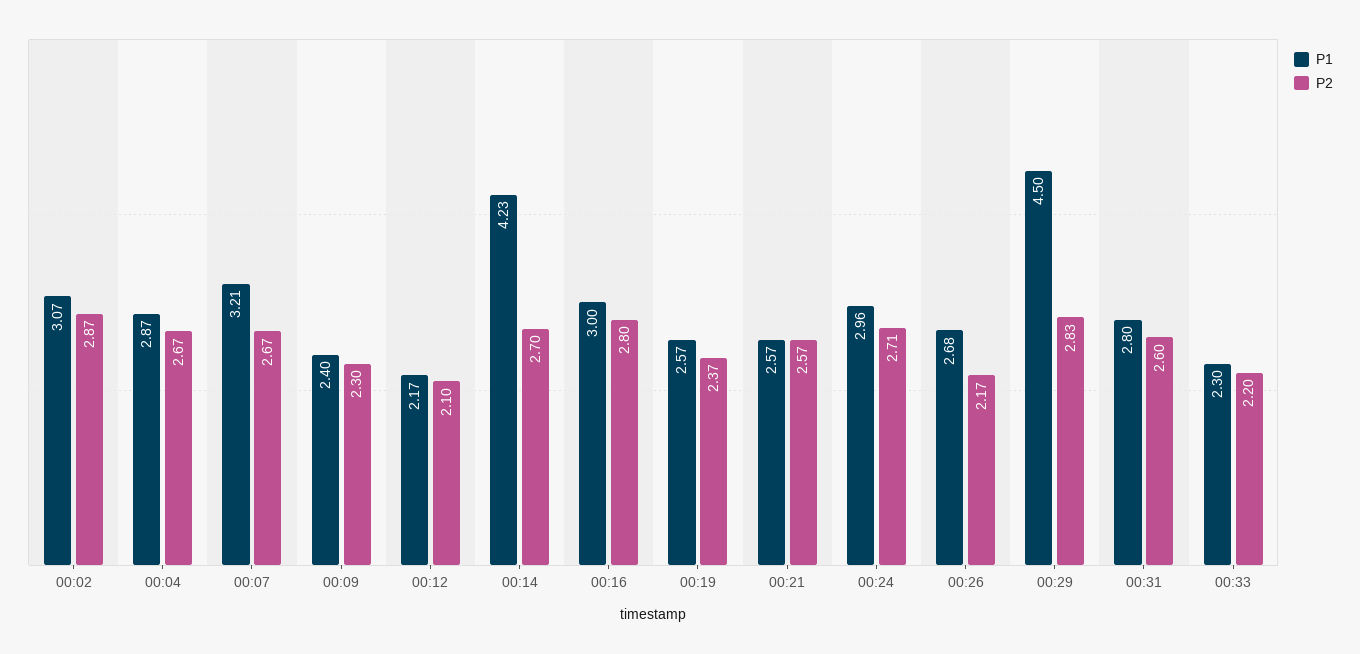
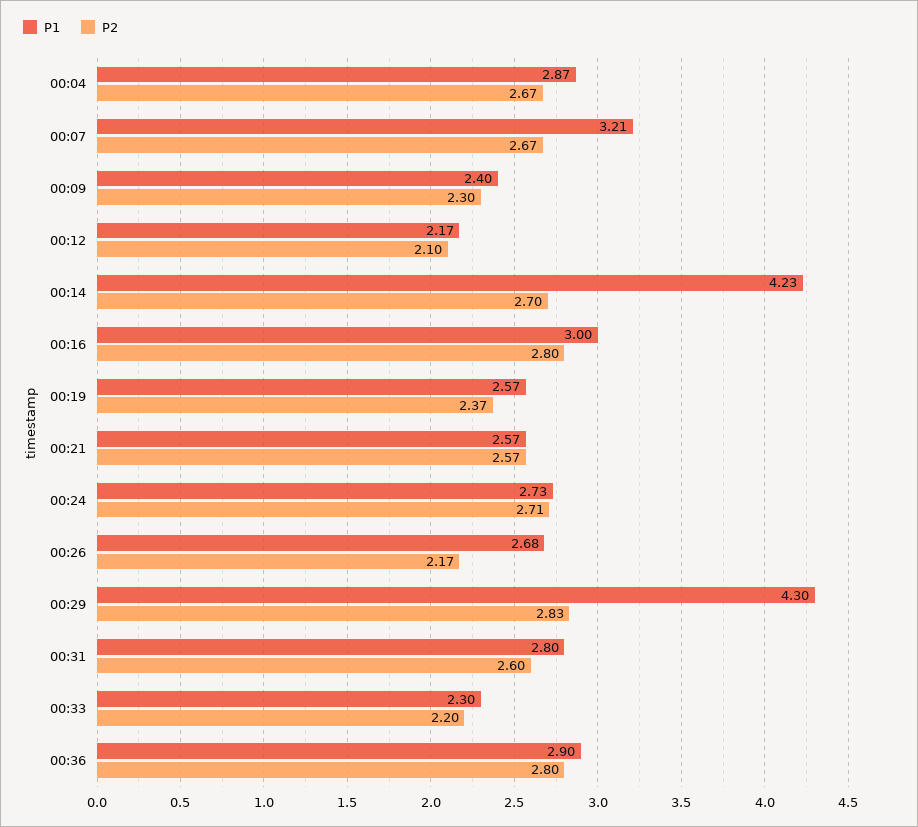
P1, 00:02: 3.07 -> none
P2, 00:02: 2.87 -> none
P1, 00:24: 2.96 -> 2.73
P1, 00:29: 4.5 -> 4.3
P1, 00:36: none -> 2.9
P2, 00:36: none -> 2.8

